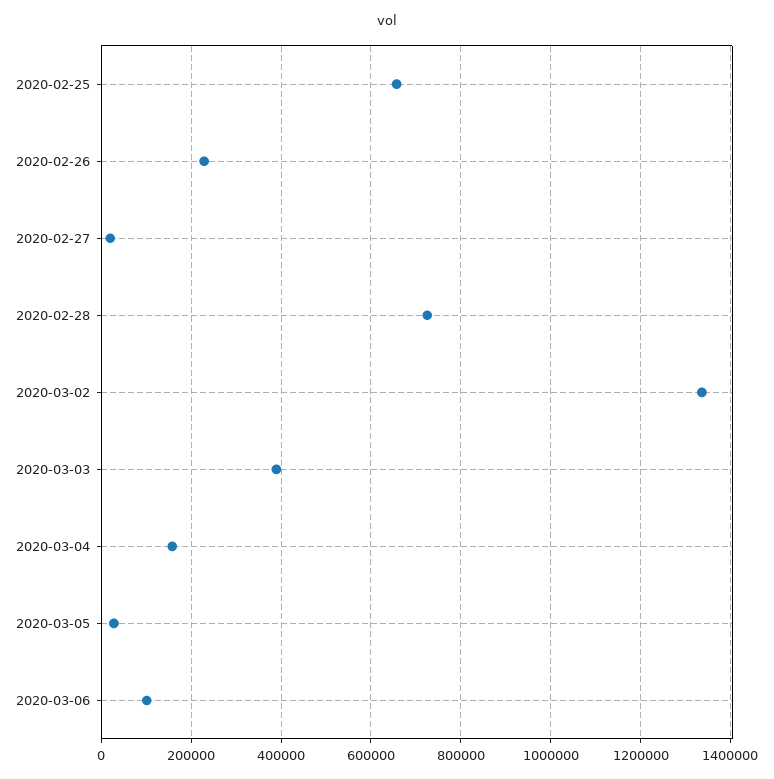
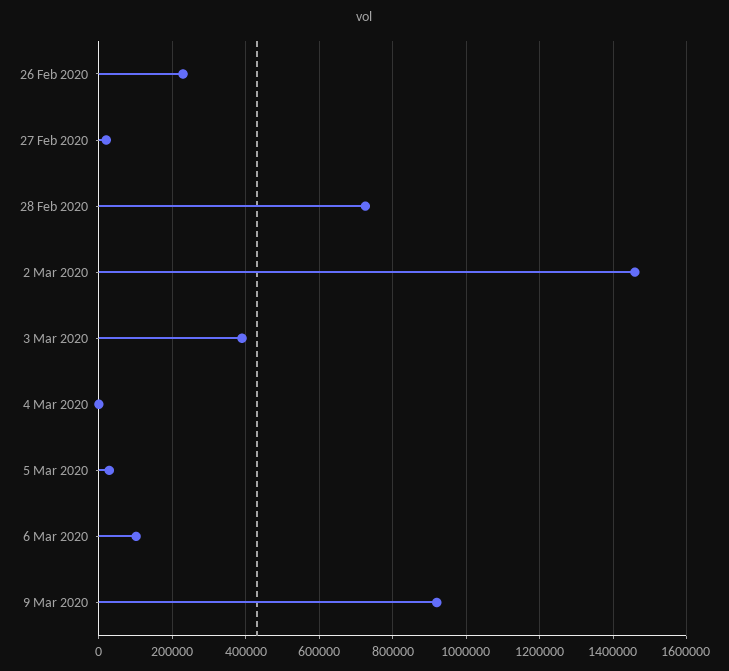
2020-02-25: 660000 -> none
2020-03-02: 1340000 -> 1460000
2020-03-04: 160000 -> 0
9 Mar 2020: none -> 920000

